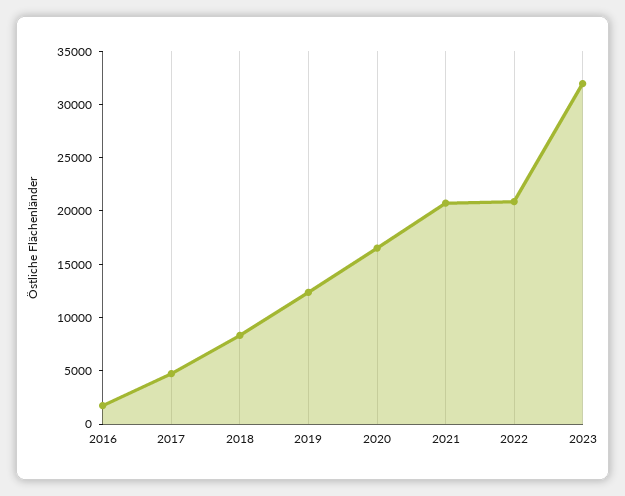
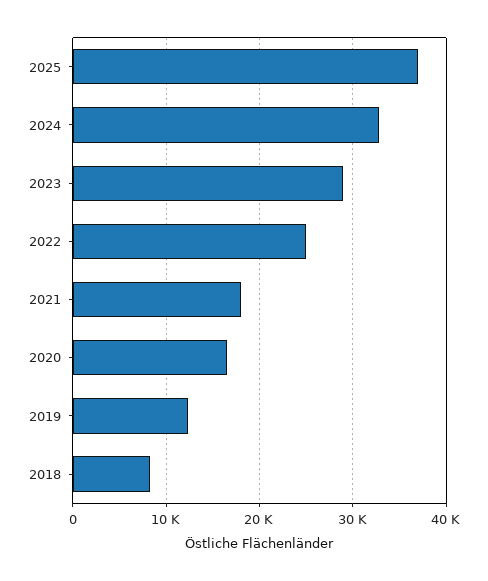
2016: 2000 -> none
2017: 5000 -> none
2021: 21000 -> 18000
2022: 21000 -> 25000
2023: 32000 -> 29000
2025: none -> 37000
2024: none -> 33000

